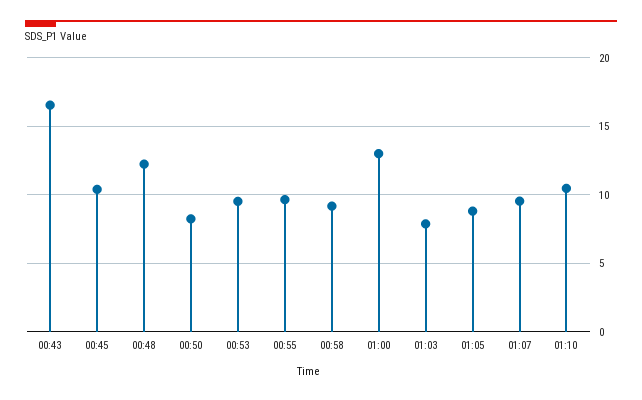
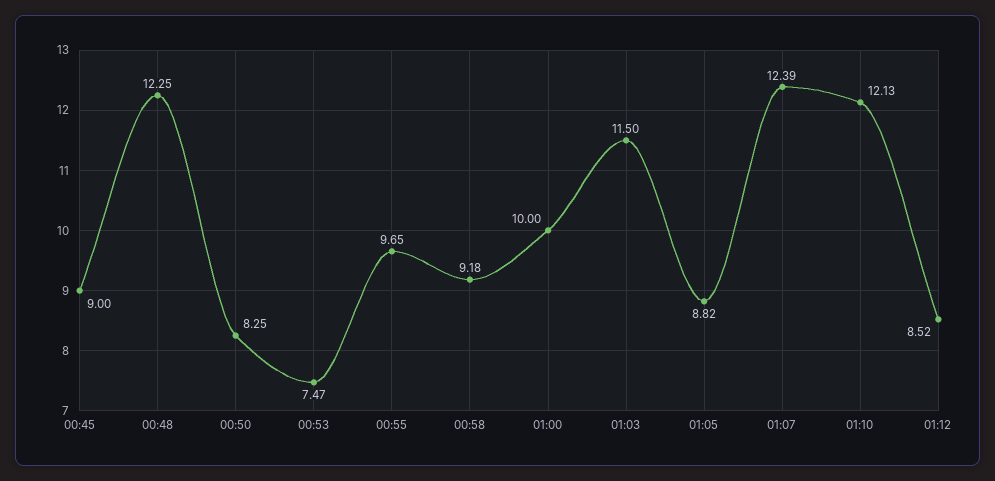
00:43: 16.5 -> none
00:45: 10.5 -> 9
00:53: 9.5 -> 7.47
01:00: 13 -> 10
01:03: 8 -> 11.5
01:07: 9.5 -> 12.39
01:10: 10.5 -> 12.13
01:12: none -> 8.52

